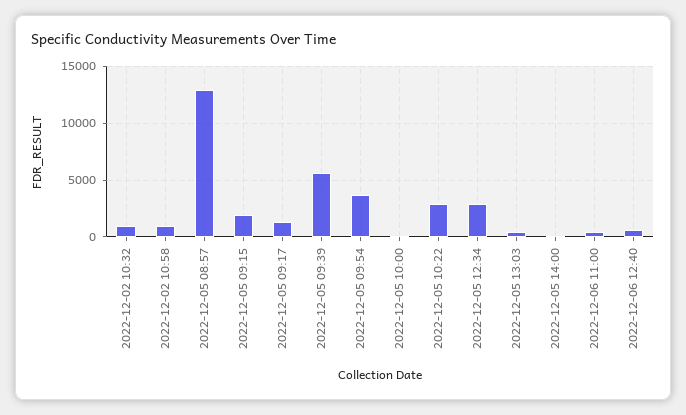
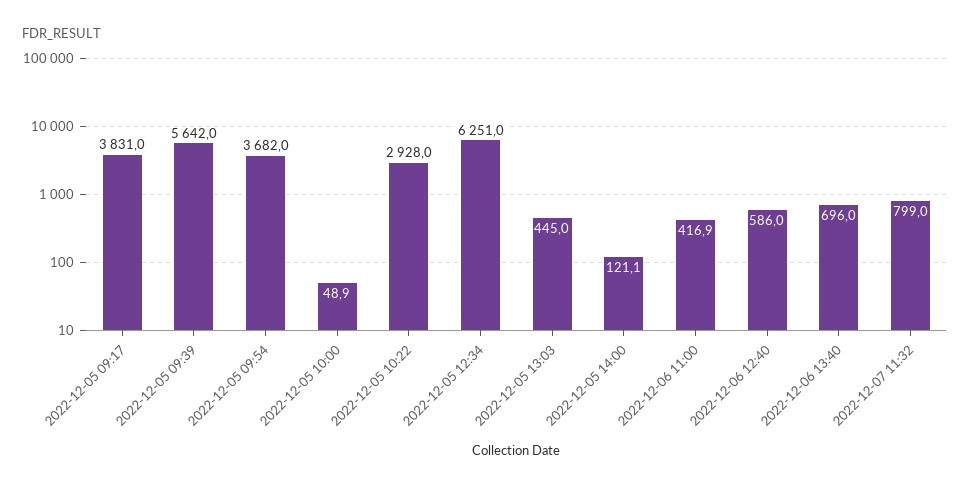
2022-12-02 10:32: 1000 -> none
2022-12-02 10:58: 1000 -> none
2022-12-05 08:57: 13000 -> none
2022-12-05 09:15: 2000 -> none
2022-12-05 09:17: 1000 -> 3831
2022-12-05 12:34: 3000 -> 6251
2022-12-06 13:40: none -> 696
2022-12-07 11:32: none -> 799

